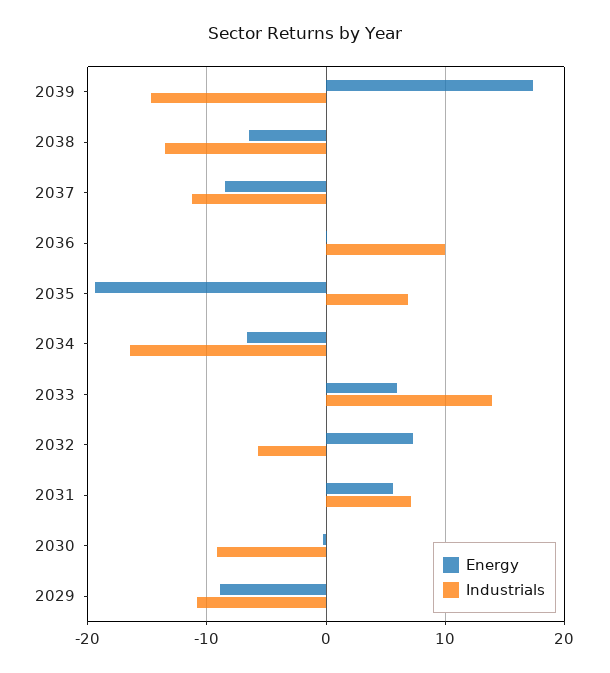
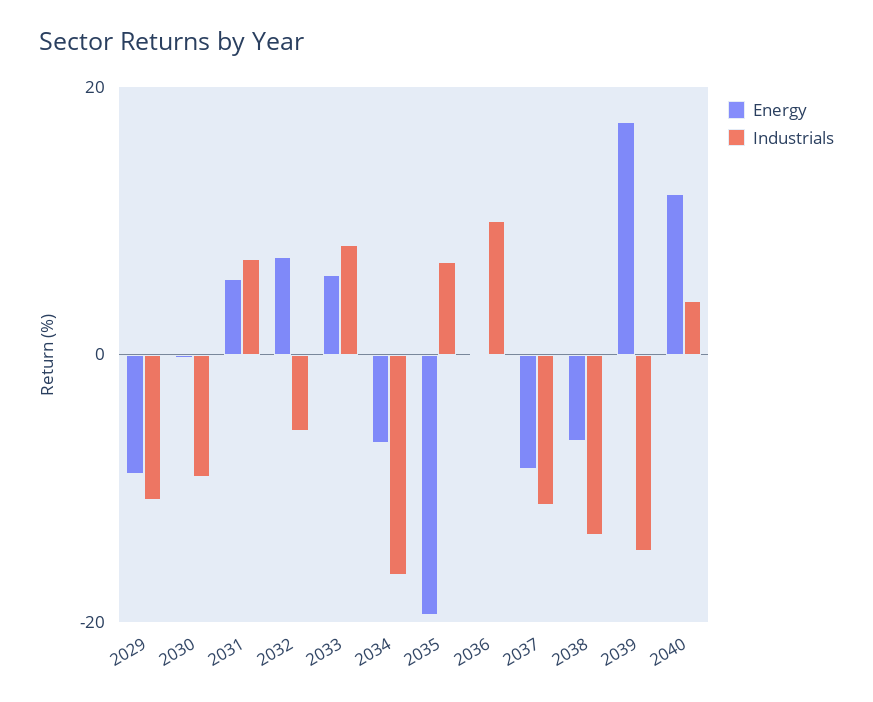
Industrials, 2033: 14 -> 8
Energy, 2040: none -> 12
Industrials, 2040: none -> 4

